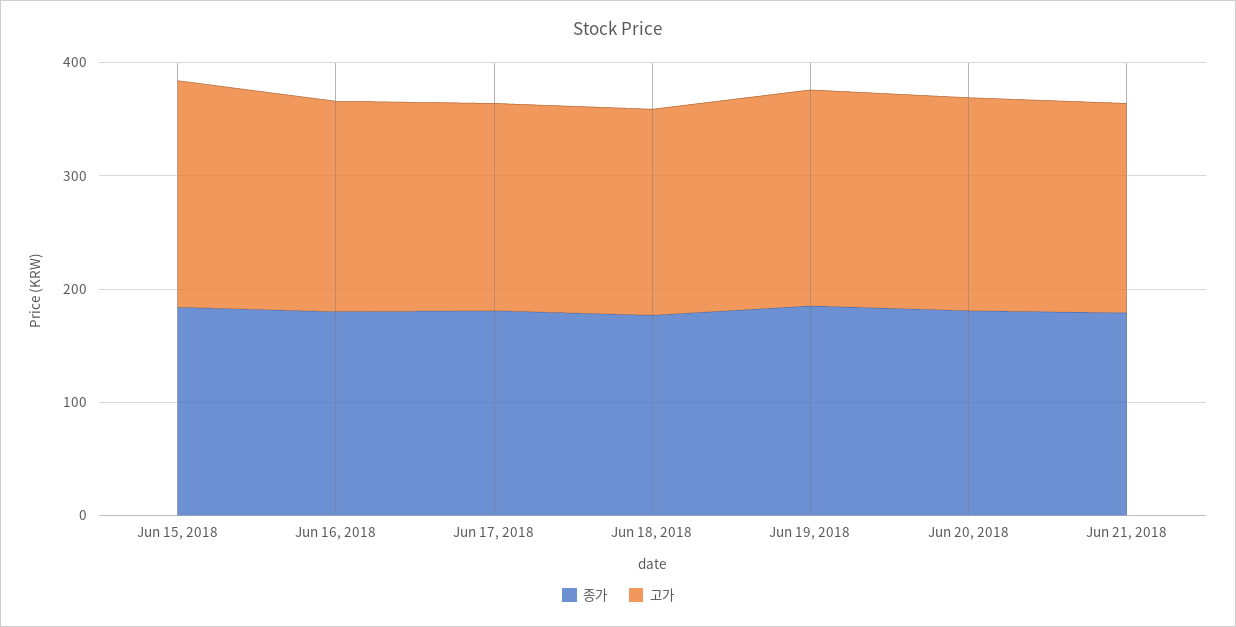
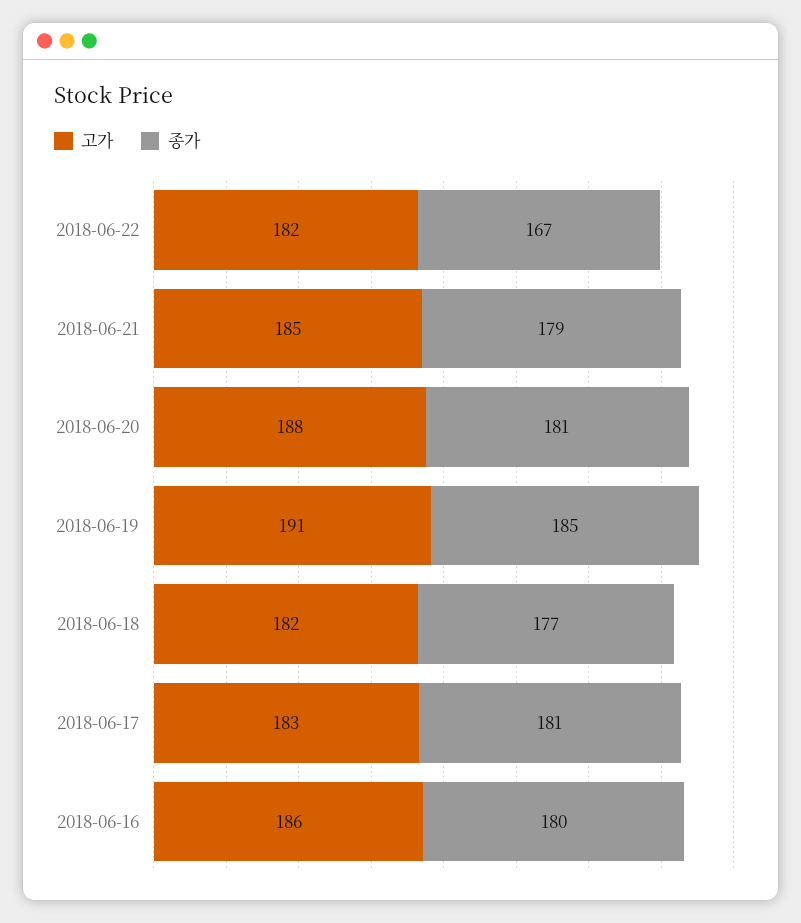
종가, Jun 15, 2018: 180 -> none
고가, Jun 15, 2018: 200 -> none
고가, 2018-06-22: none -> 182
종가, 2018-06-22: none -> 167

